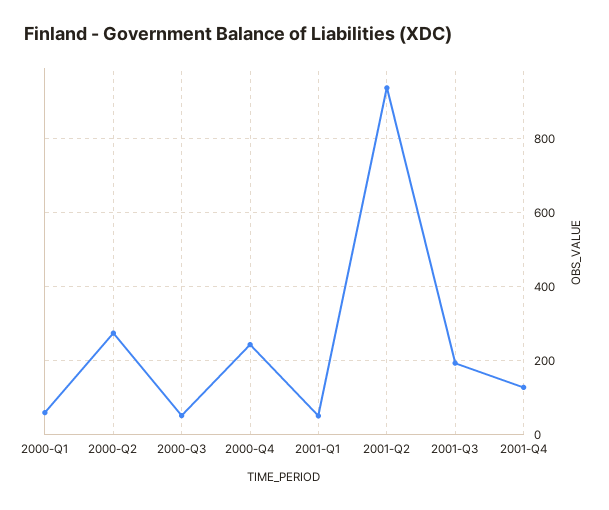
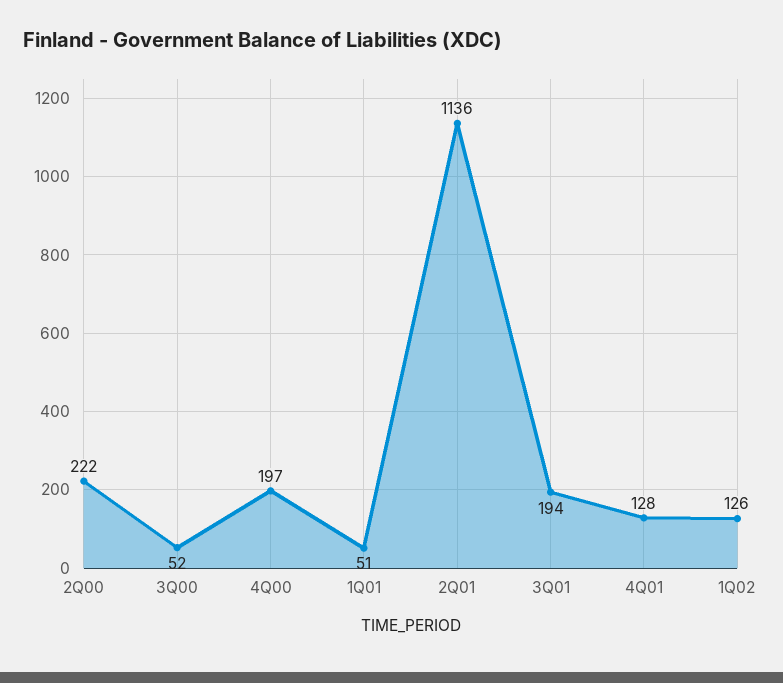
2000-Q1: 60 -> none
2000-Q2: 280 -> 222
2000-Q4: 240 -> 197
2001-Q2: 940 -> 1136
1Q02: none -> 126

